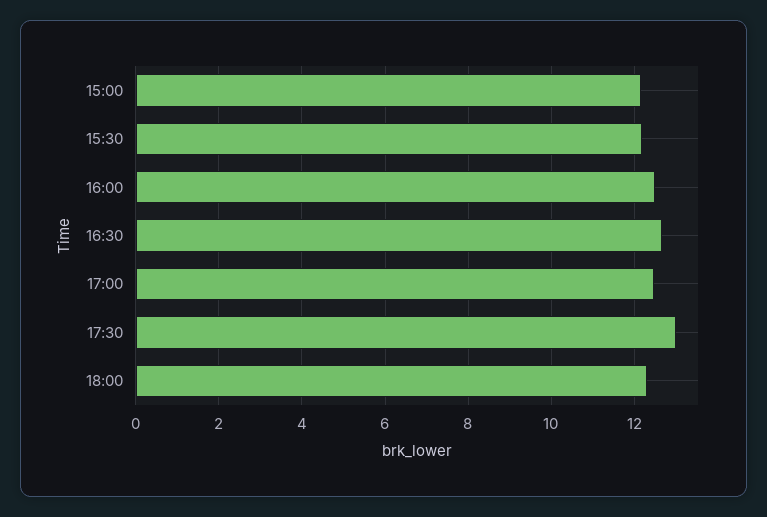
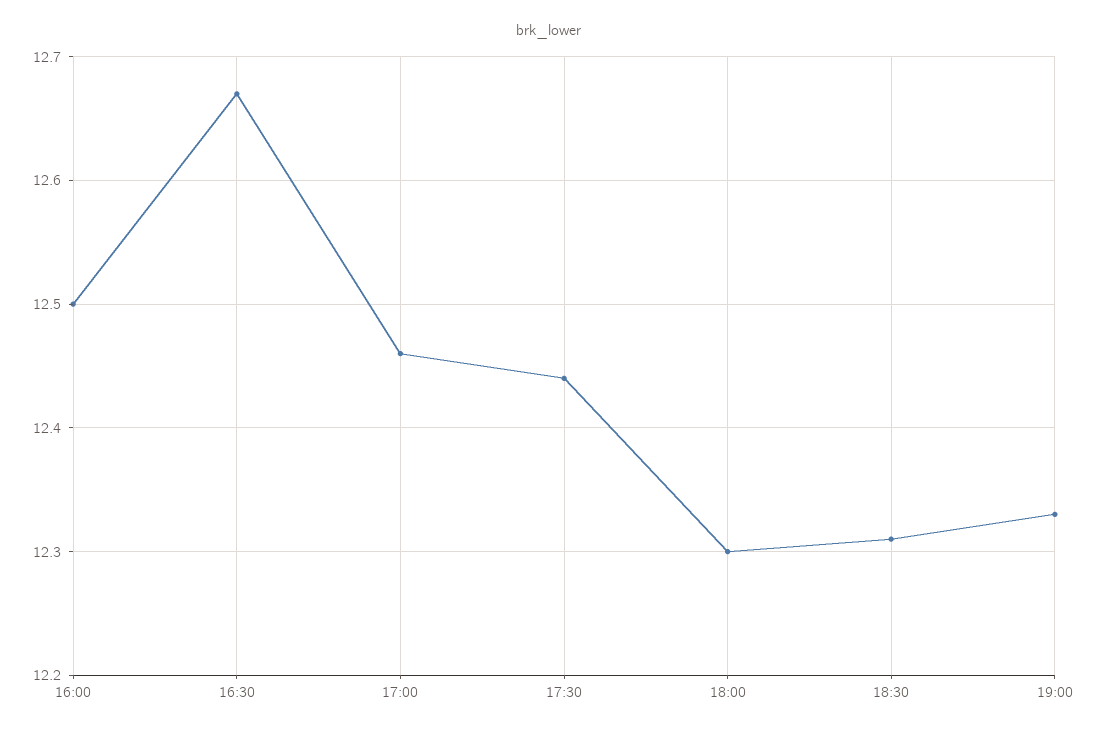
15:00: 12.2 -> none
15:30: 12.2 -> none
17:30: 13 -> 12.44
18:30: none -> 12.31
19:00: none -> 12.33

